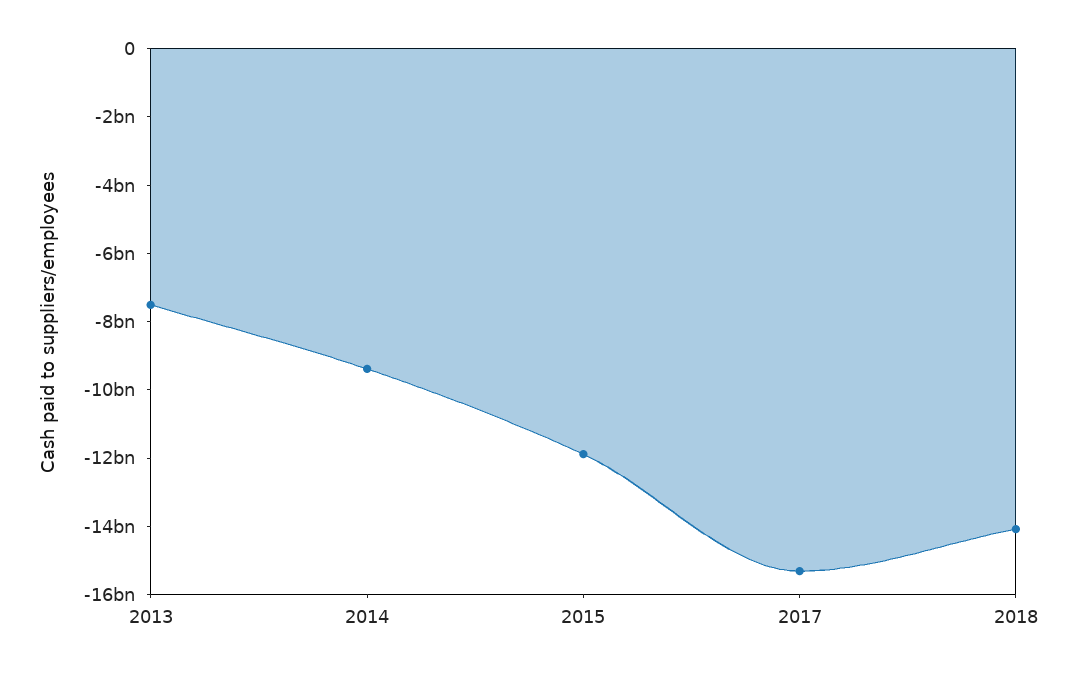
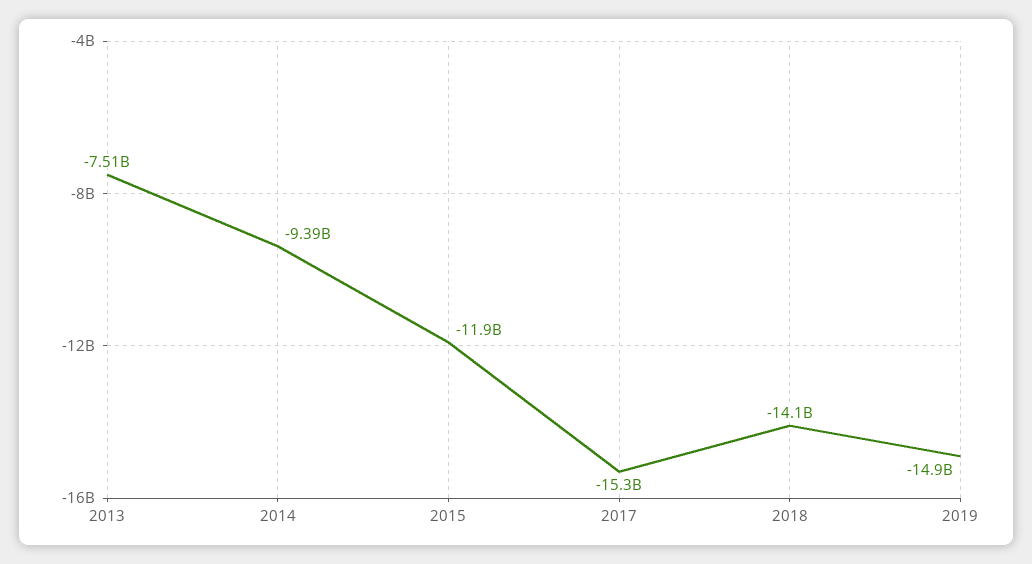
2019: none -> -14900000000

